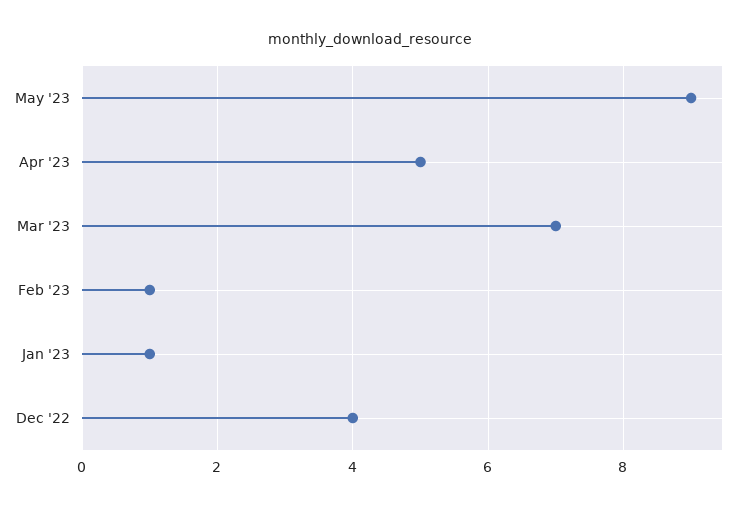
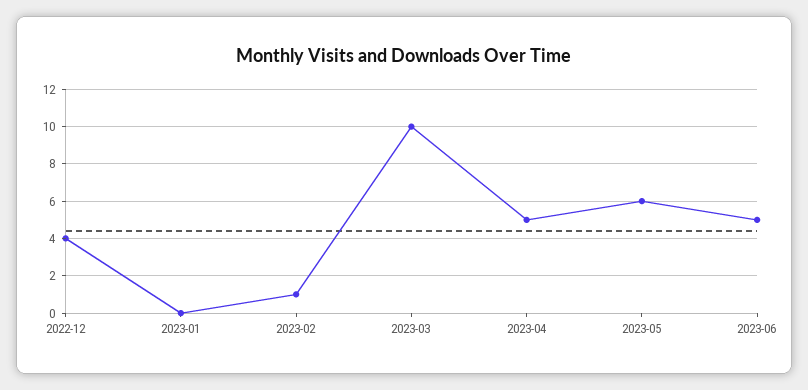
May '23: 9 -> 6
Mar '23: 7 -> 10
Jan '23: 1 -> 0
2023-06: none -> 5

